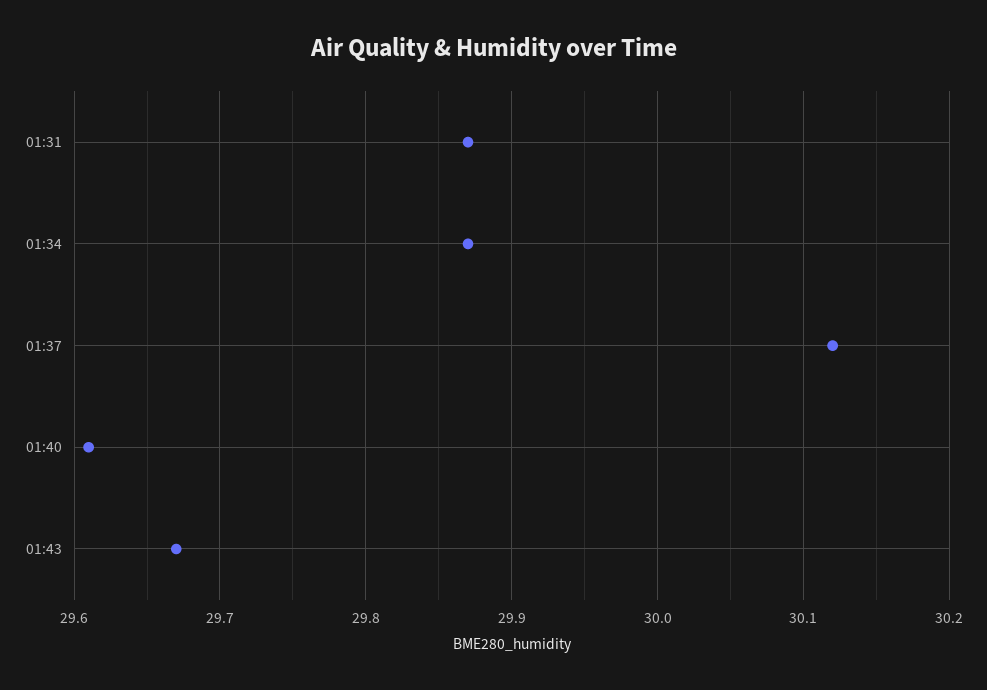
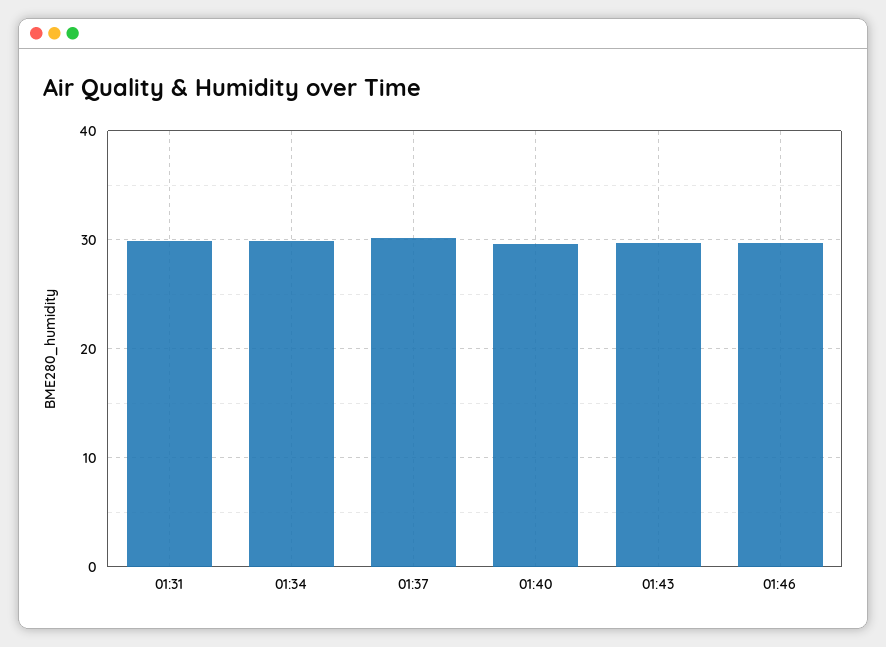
01:46: none -> 30

